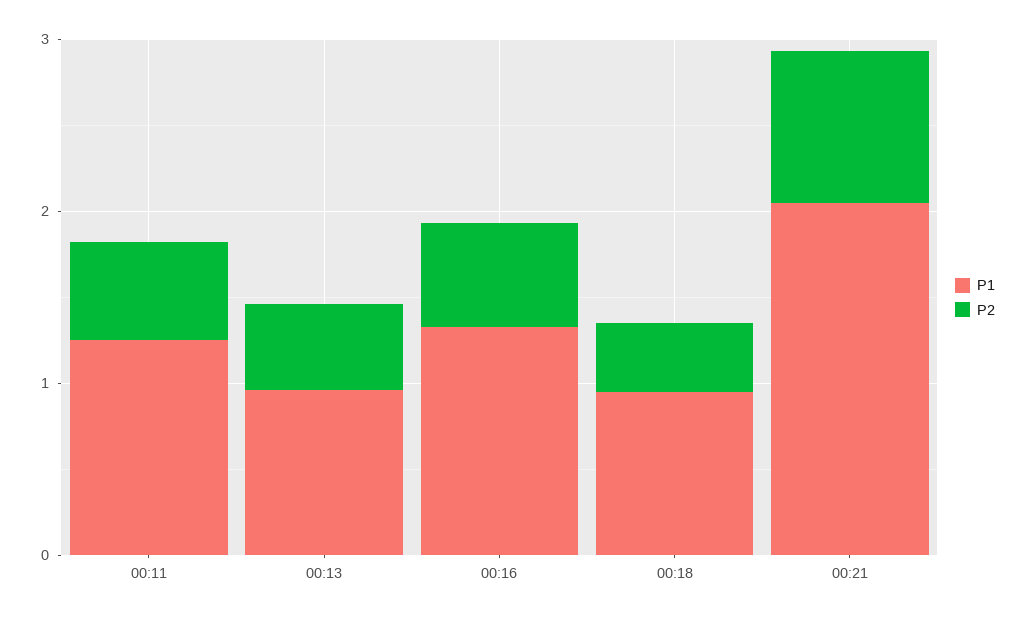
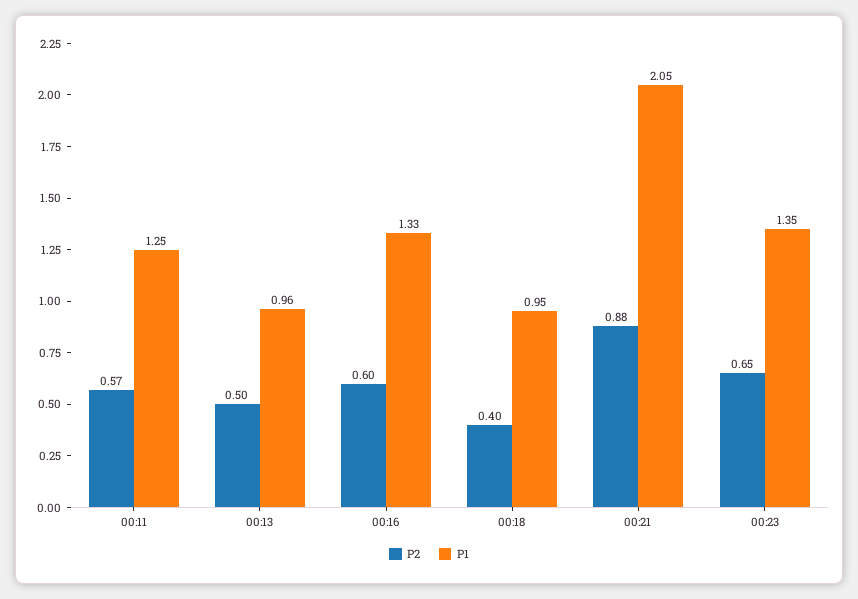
P2, 00:23: none -> 0.65
P1, 00:23: none -> 1.35

